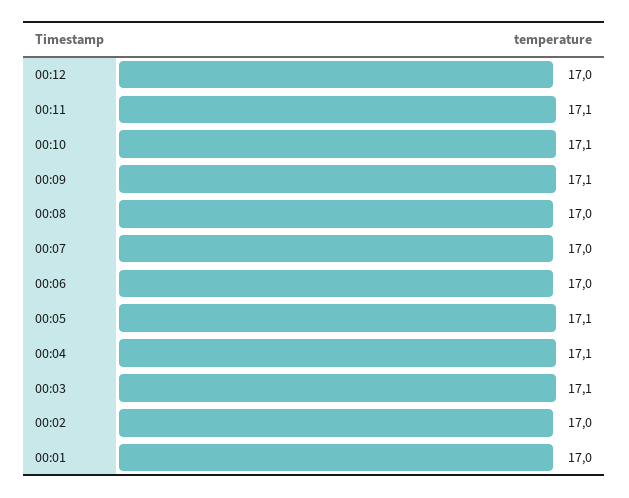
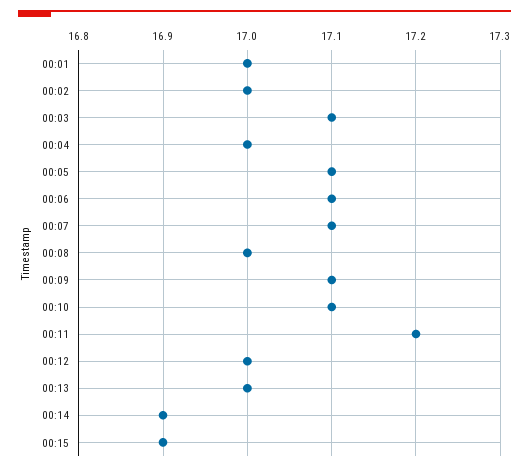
00:11: 17.1 -> 17.2
00:07: 17 -> 17.1
00:06: 17 -> 17.1
00:04: 17.1 -> 17
00:13: none -> 17
00:14: none -> 16.9
00:15: none -> 16.9

